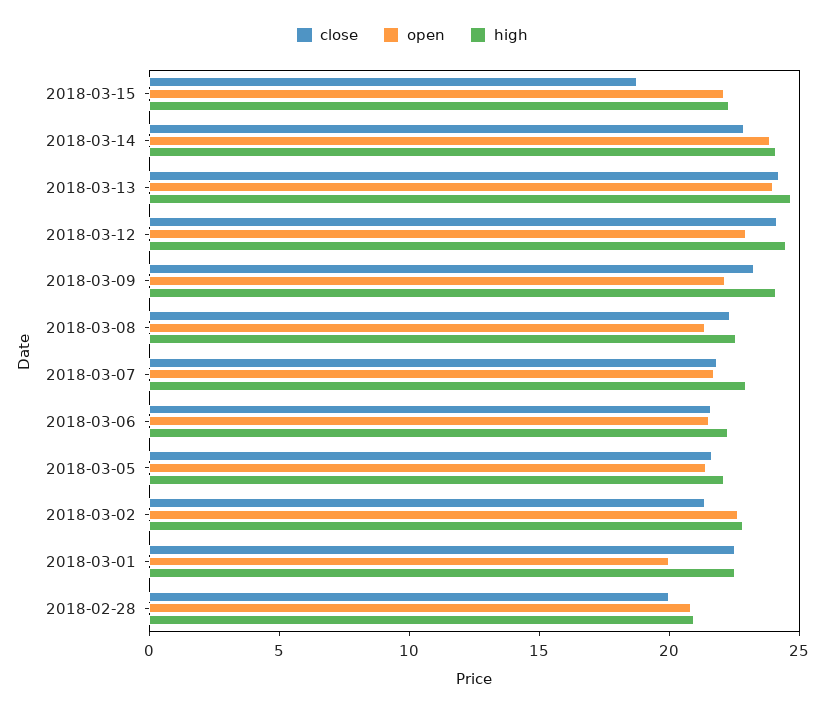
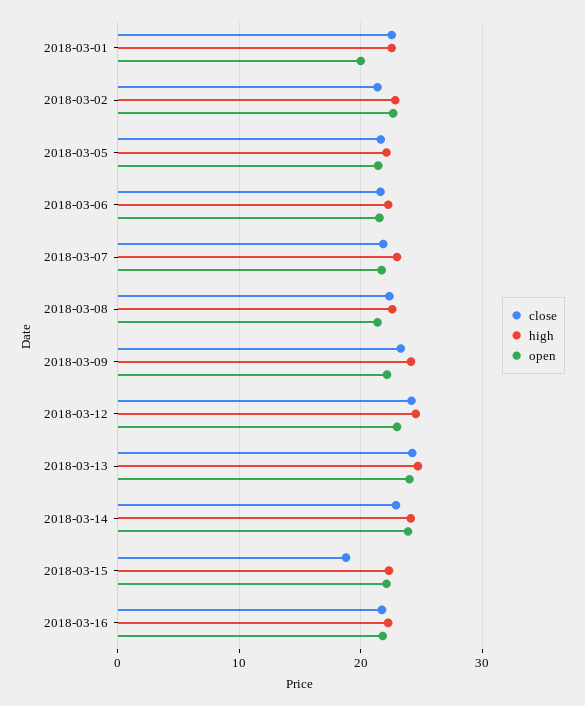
close, 2018-02-28: 20 -> none
open, 2018-02-28: 21 -> none
high, 2018-02-28: 21 -> none
close, 2018-03-16: none -> 22
high, 2018-03-16: none -> 22
open, 2018-03-16: none -> 22

